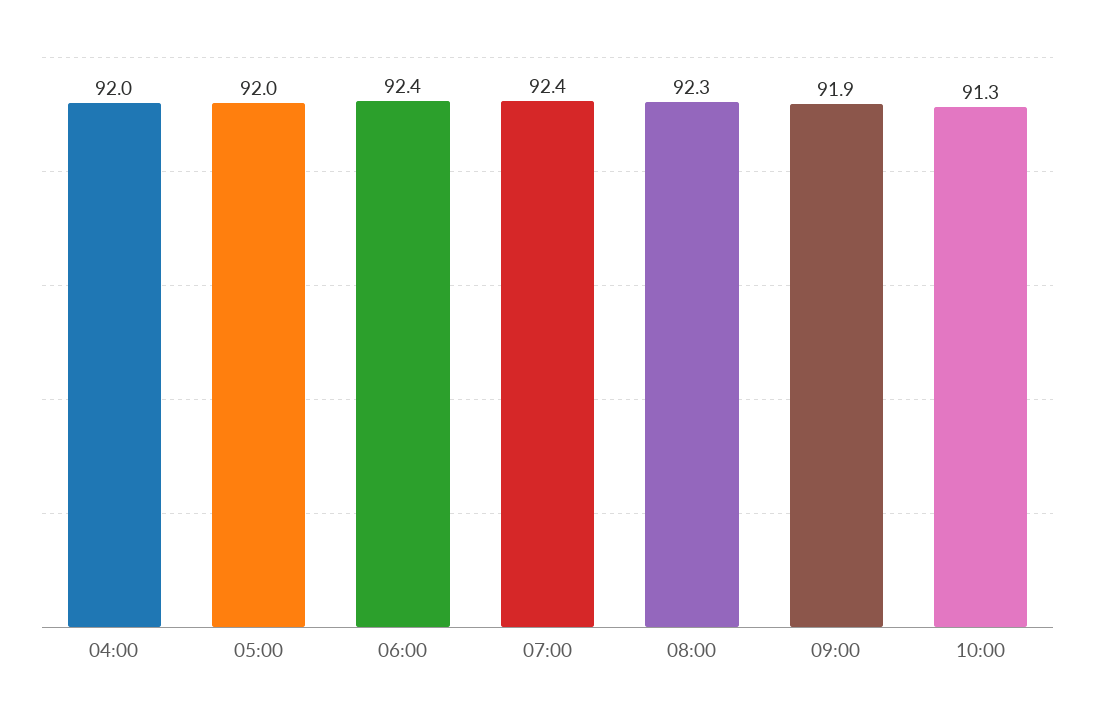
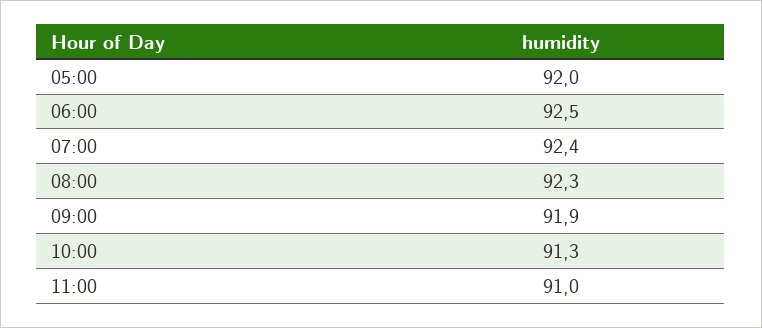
04:00: 92 -> none
06:00: 92.4 -> 92.5
11:00: none -> 91

